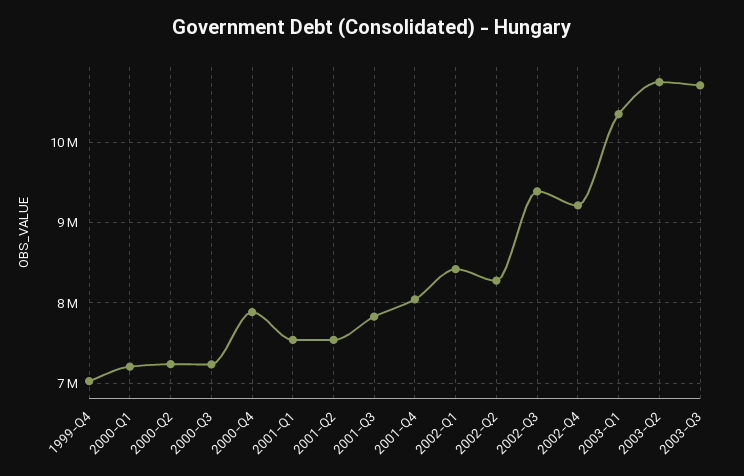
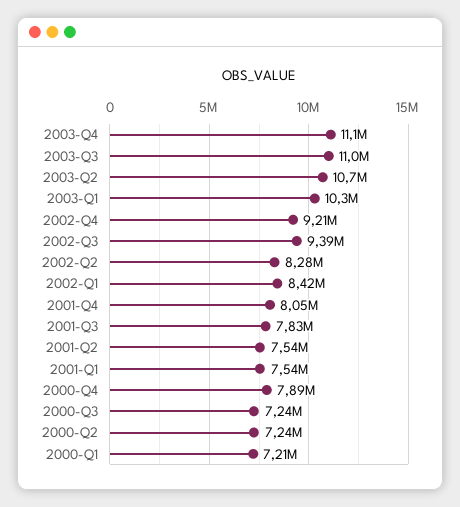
1999-Q4: 7000000 -> none
2003-Q3: 10700000 -> 11000000
2003-Q4: none -> 11100000

